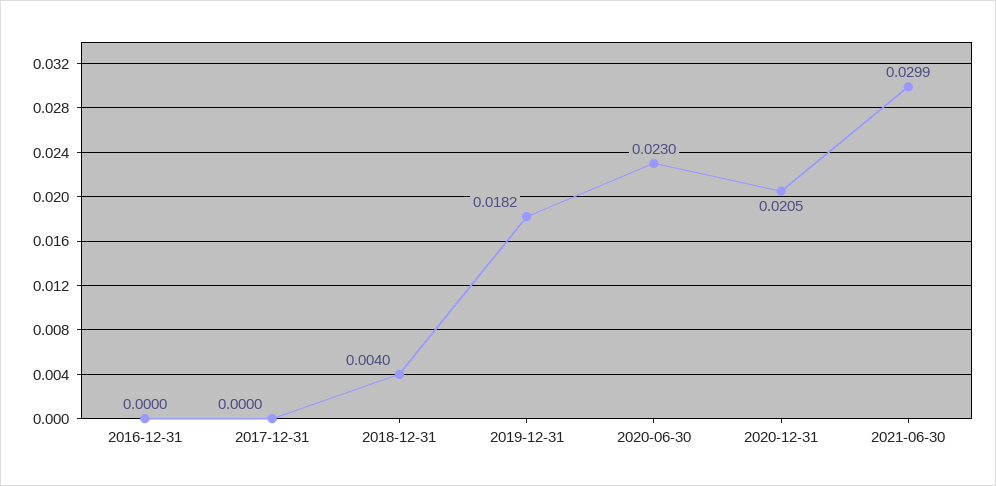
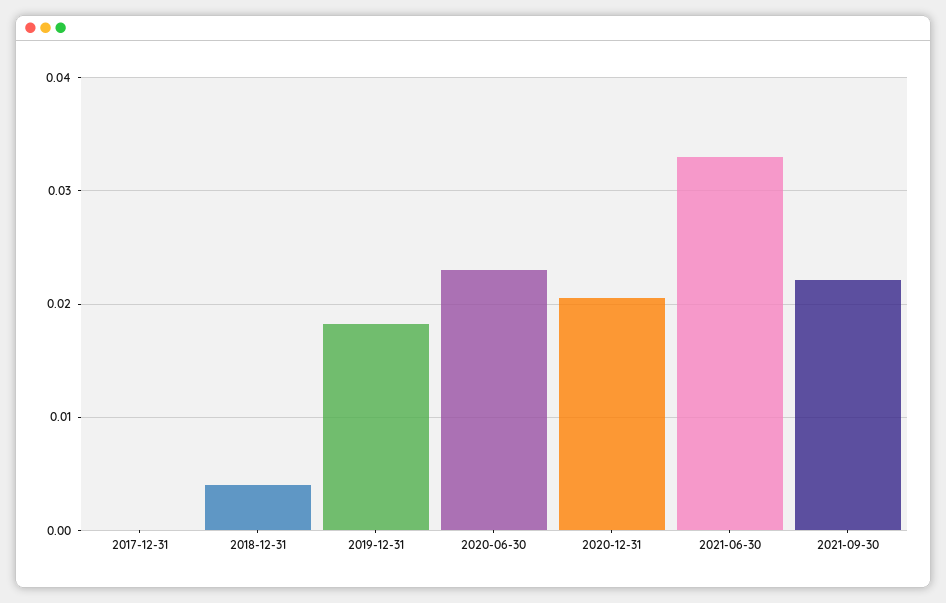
2016-12-31: 0 -> none
2021-06-30: 0.0299 -> 0.033
2021-09-30: none -> 0.022

